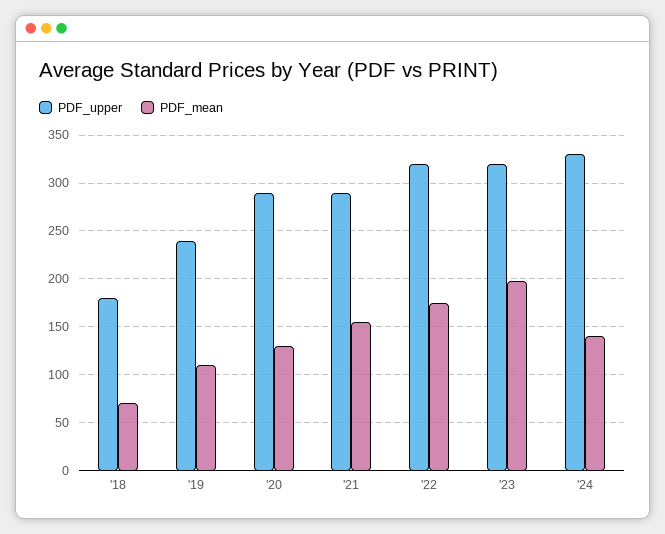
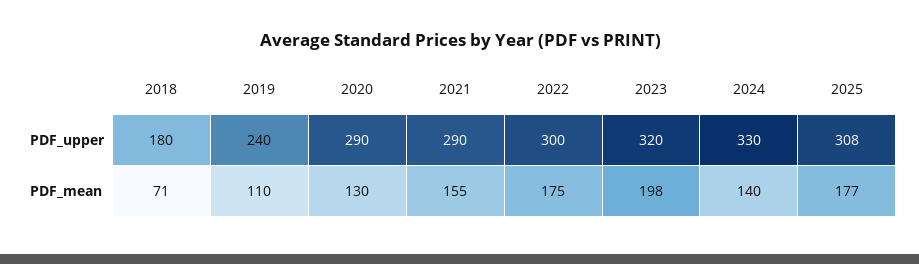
PDF_upper, '22: 320 -> 300
PDF_upper, 2025: none -> 308
PDF_mean, 2025: none -> 177

